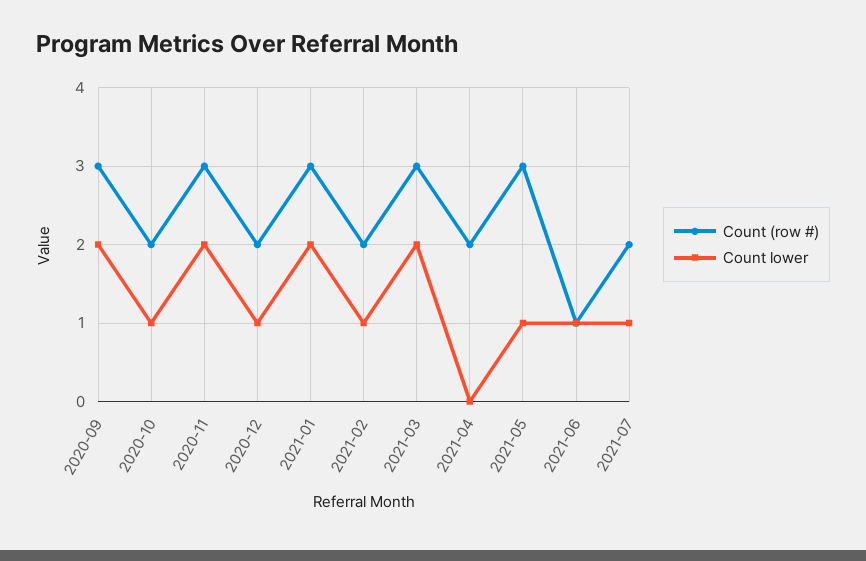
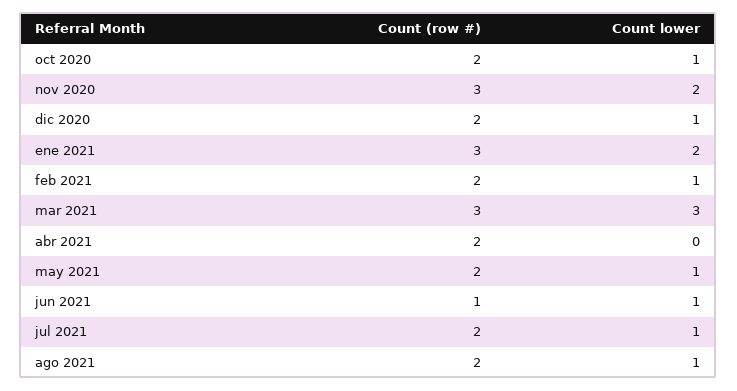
Count (row #), 2020-09: 3 -> none
Count lower, 2020-09: 2 -> none
Count lower, 2021-03: 2 -> 3
Count (row #), 2021-05: 3 -> 2
Count (row #), ago 2021: none -> 2
Count lower, ago 2021: none -> 1

